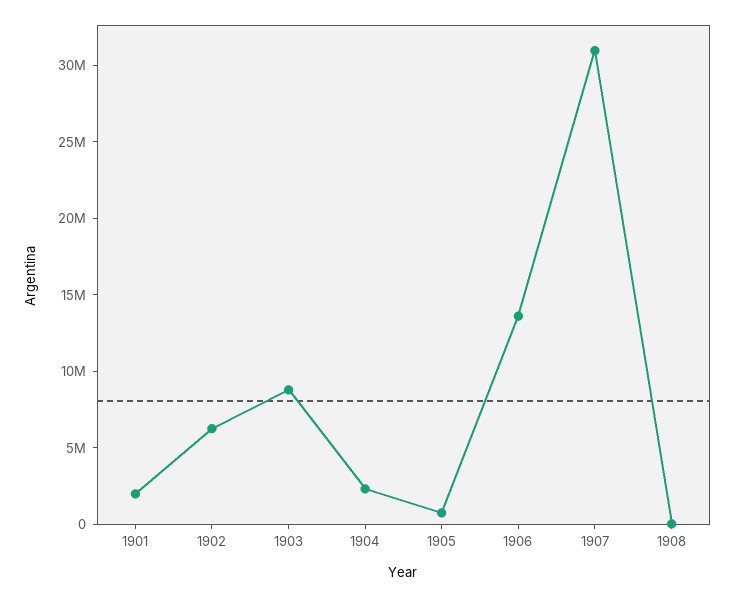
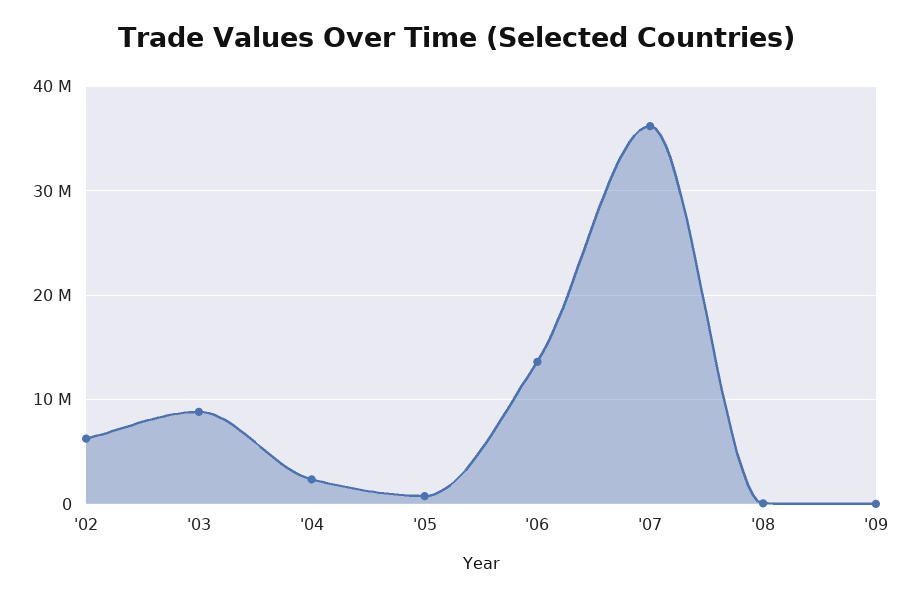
1901: 2000000 -> none
1907: 31000000 -> 36000000
'09: none -> 0

